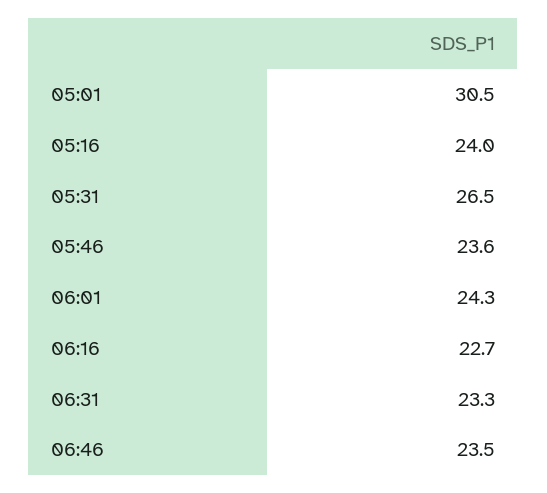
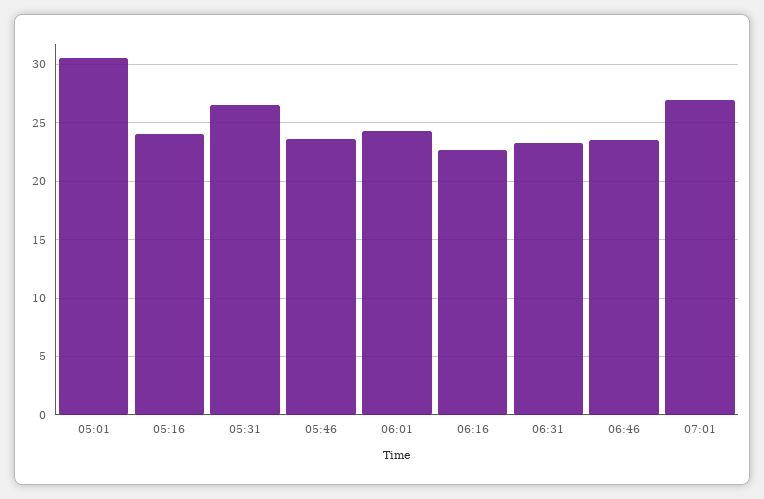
07:01: none -> 27

